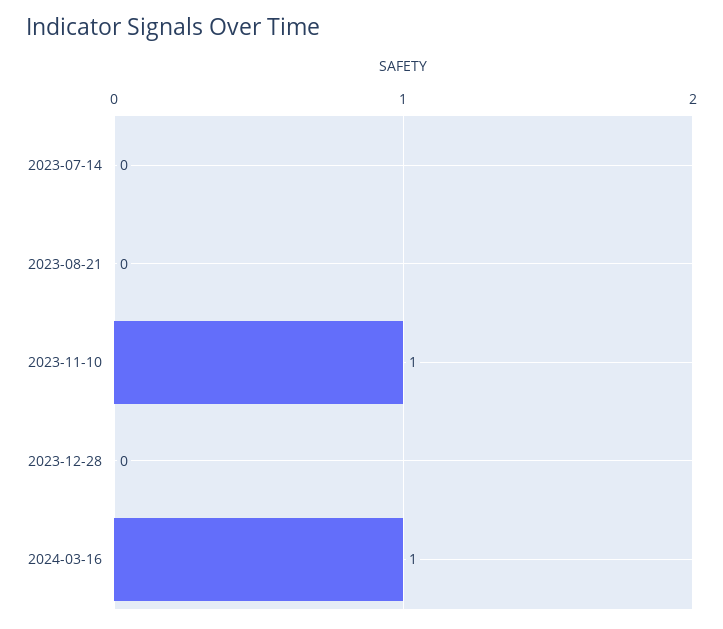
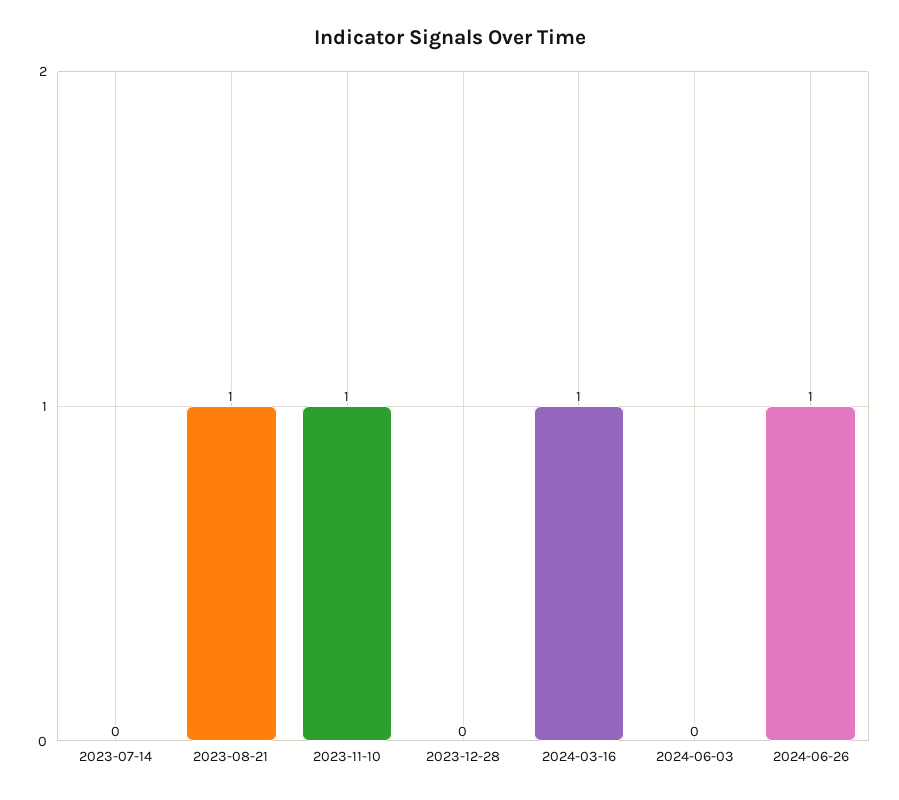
2023-08-21: 0 -> 1
2024-06-03: none -> 0
2024-06-26: none -> 1

